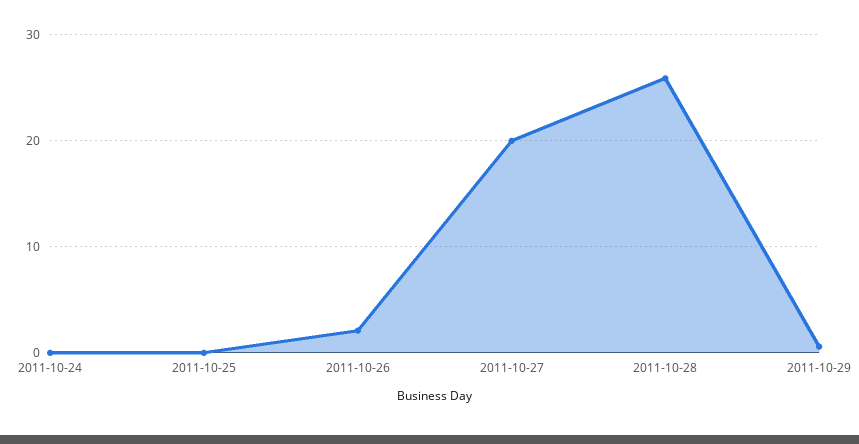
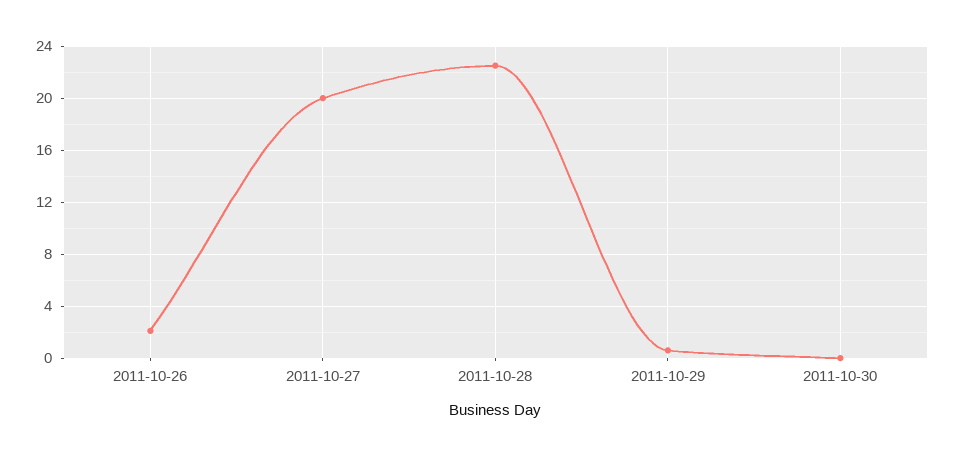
2011-10-24: 0 -> none
2011-10-25: 0 -> none
2011-10-28: 26 -> 22.5
2011-10-30: none -> 0

